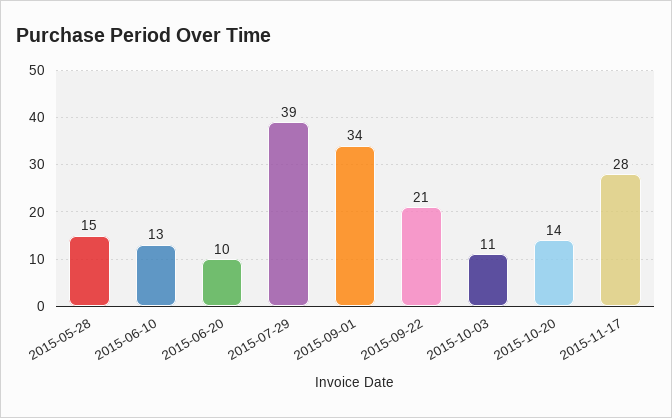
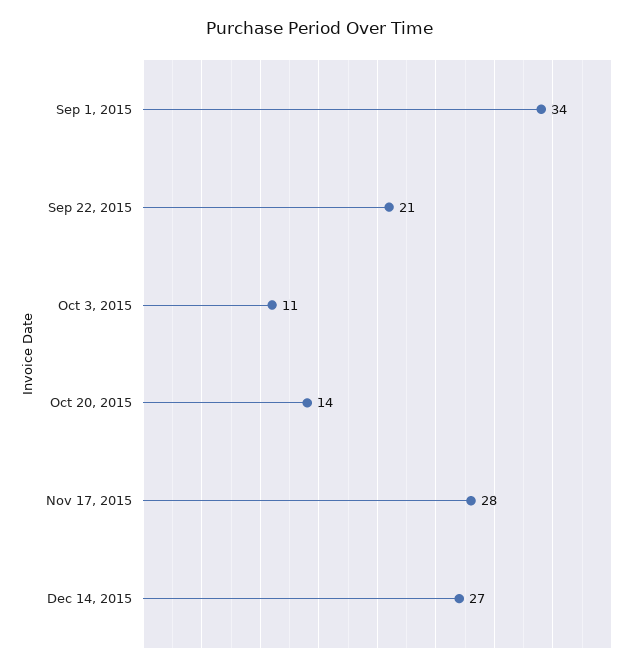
2015-05-28: 15 -> none
2015-06-10: 13 -> none
2015-06-20: 10 -> none
2015-07-29: 39 -> none
Dec 14, 2015: none -> 27

